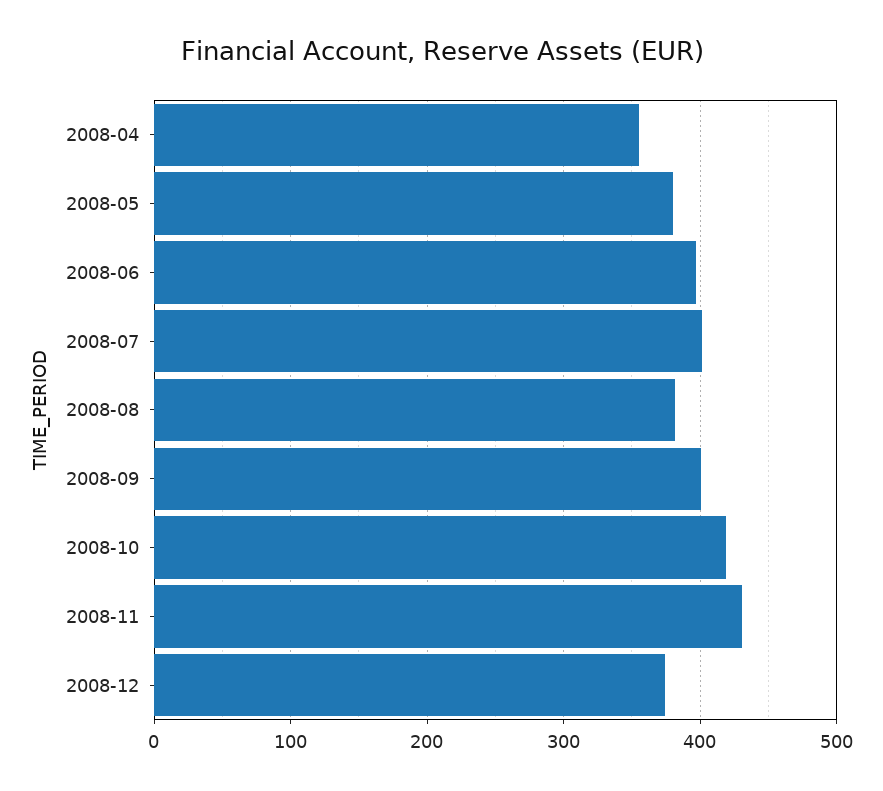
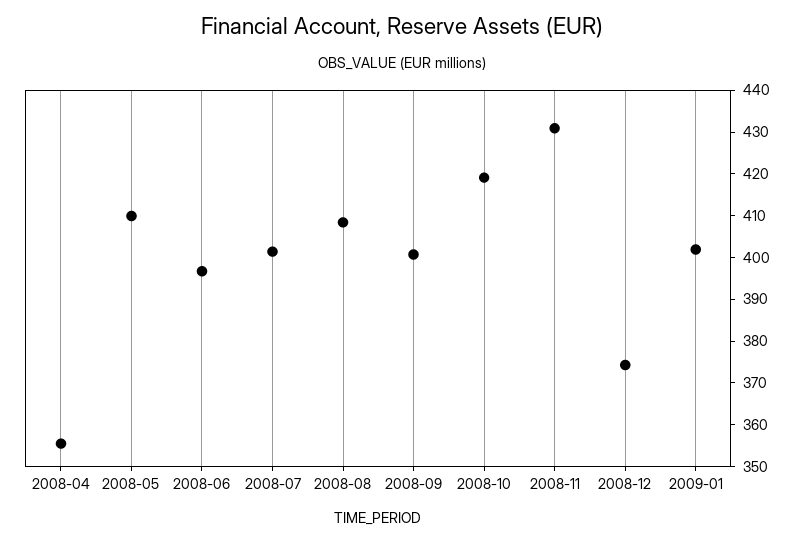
2008-05: 380 -> 410
2008-08: 380 -> 408
2009-01: none -> 402

